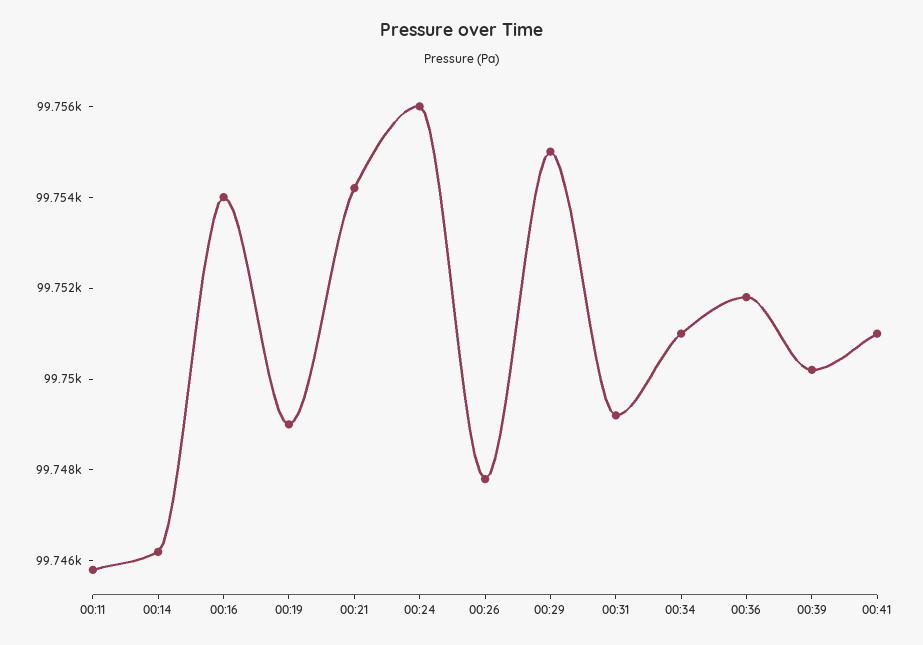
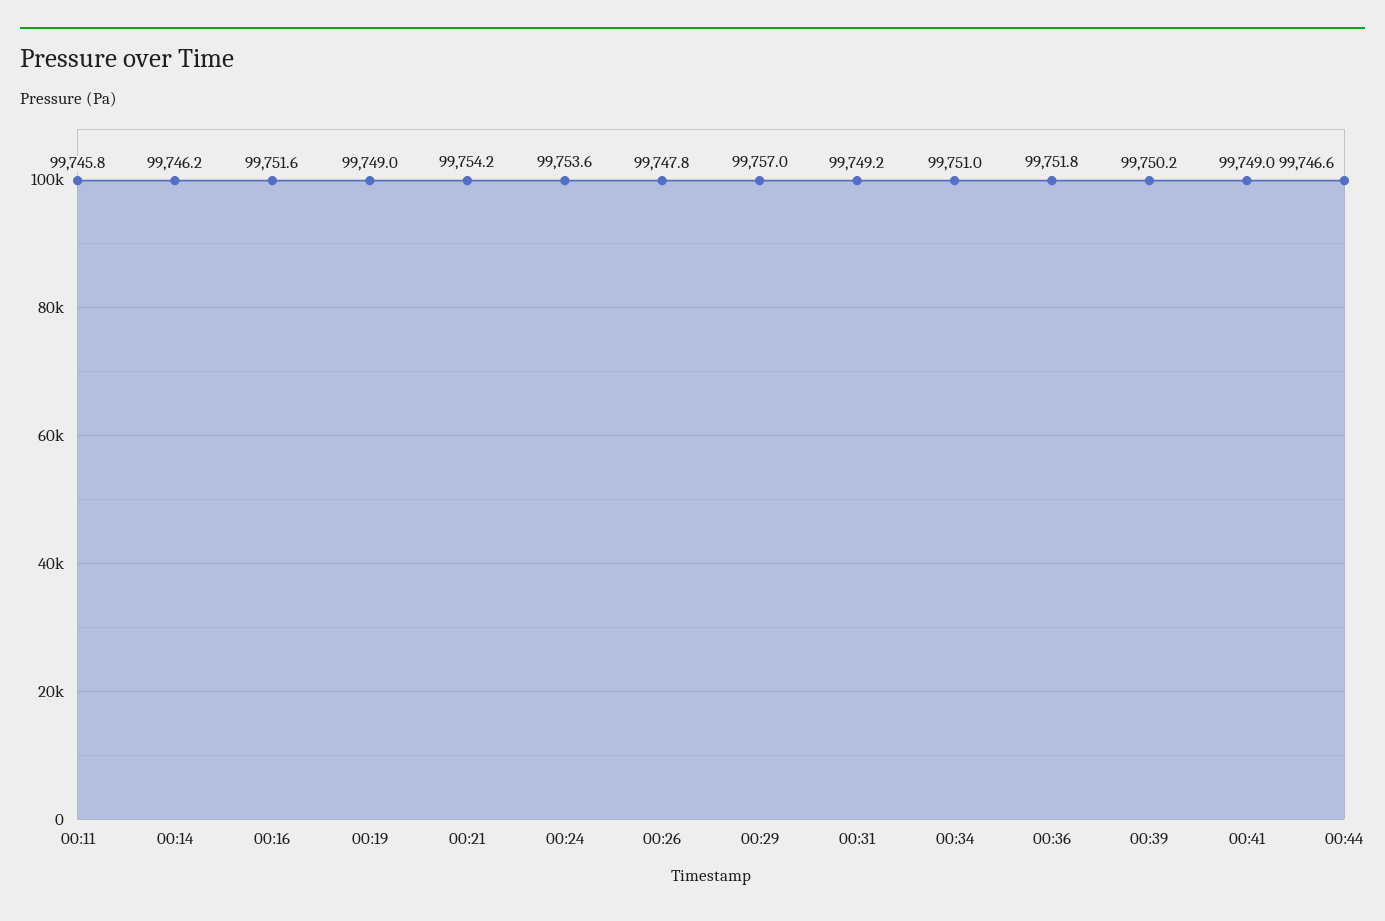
00:16: 99754 -> 99751.6
00:24: 99756 -> 99753.6
00:29: 99755 -> 99757
00:41: 99751 -> 99749
00:44: none -> 99746.6

